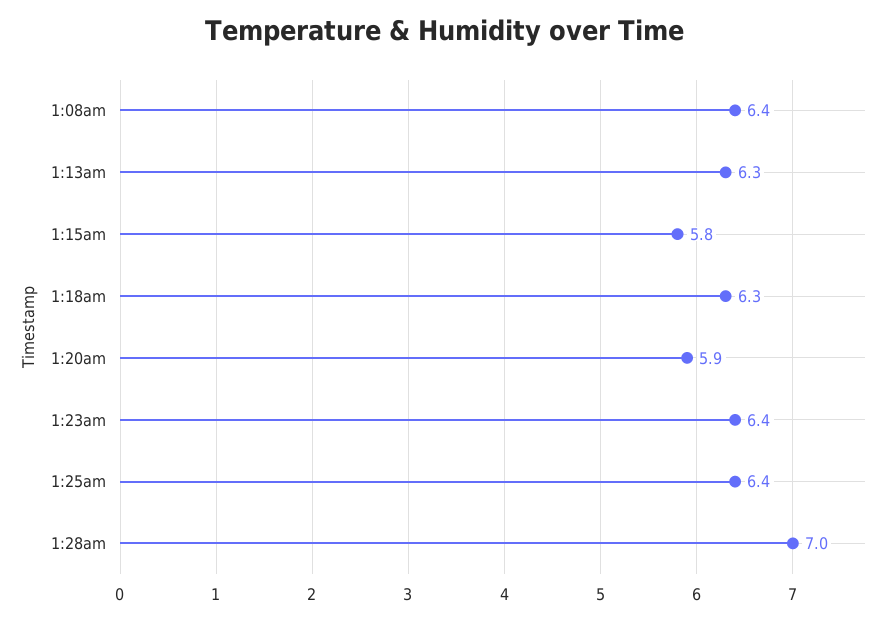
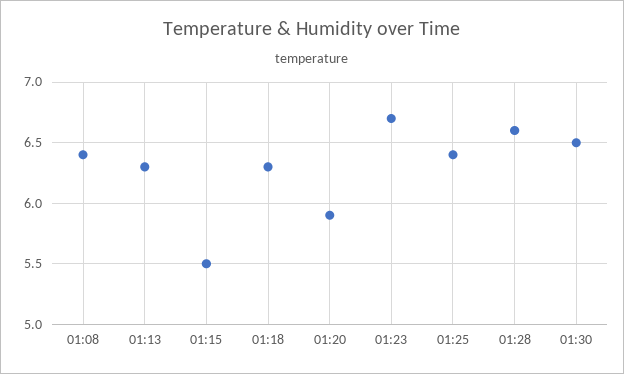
1:15am: 5.8 -> 5.5
1:23am: 6.4 -> 6.7
1:28am: 7 -> 6.6
01:30: none -> 6.5

